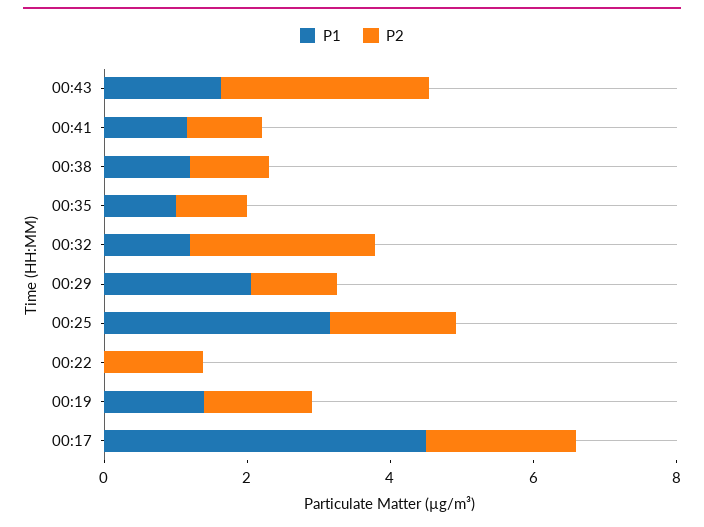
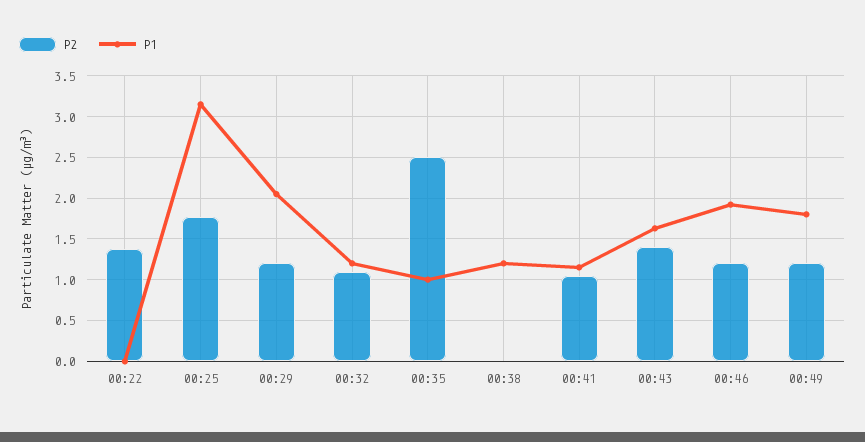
P2, 00:43: 3 -> 1.4
P2, 00:38: 1 -> 0
P2, 00:35: 1 -> 2.5
P2, 00:32: 2.5 -> 1.1
P1, 00:19: 1.5 -> none
P2, 00:19: 1.5 -> none
P1, 00:17: 4.5 -> none
P2, 00:17: 2 -> none
P2, 00:46: none -> 1.2
P1, 00:46: none -> 1.9
P2, 00:49: none -> 1.2
P1, 00:49: none -> 1.8

